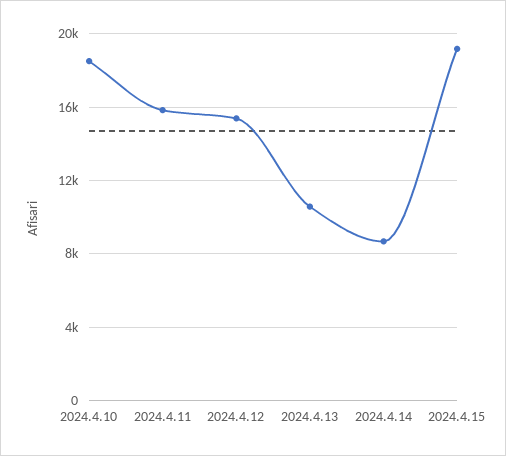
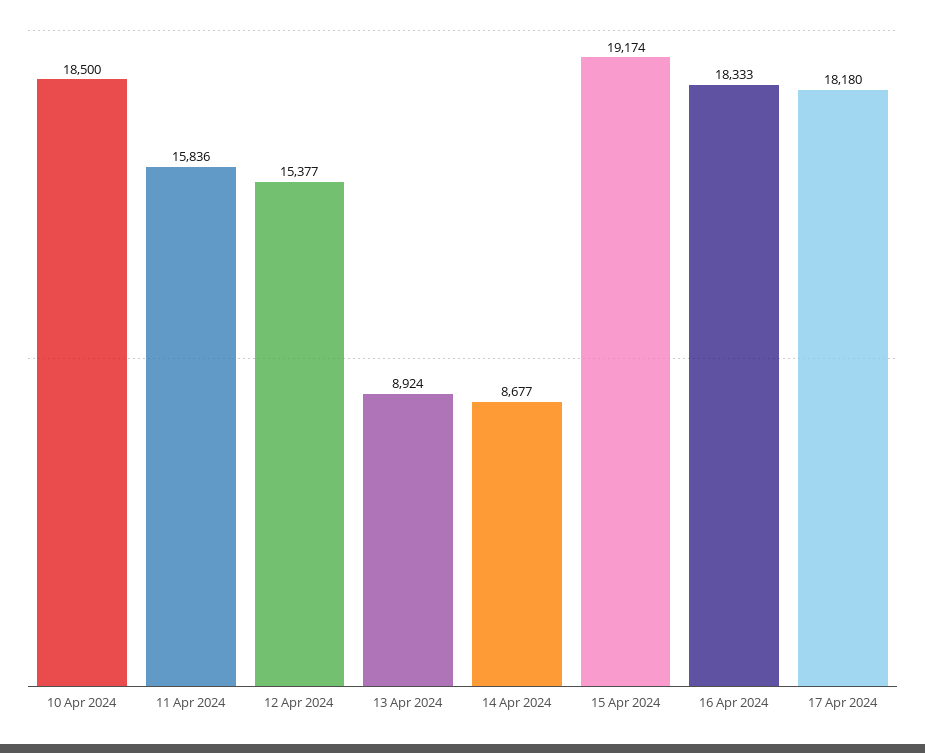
2024.4.13: 10500 -> 8924
16 Apr 2024: none -> 18333
17 Apr 2024: none -> 18180

